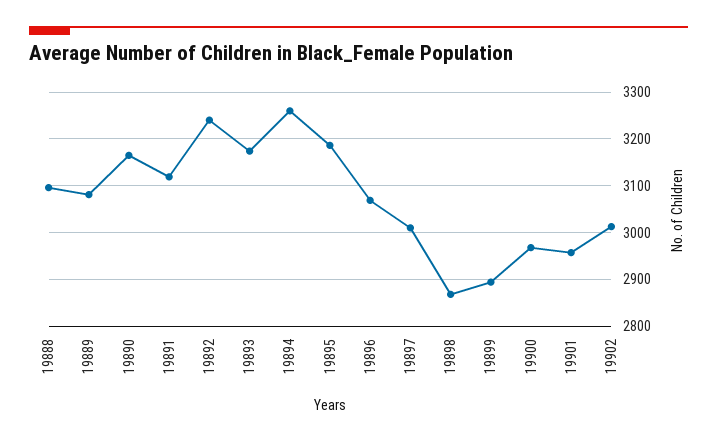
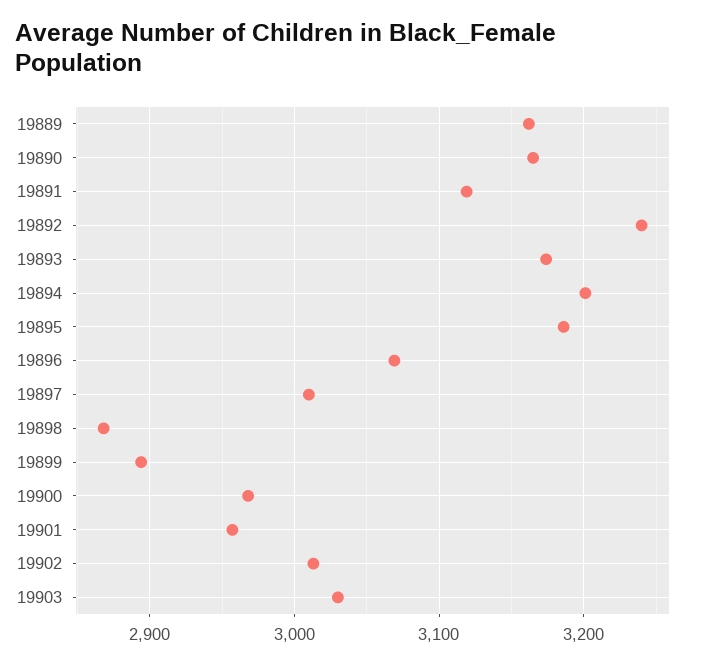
19888: 3100 -> none
19889: 3080 -> 3160
19894: 3260 -> 3200
19903: none -> 3030

